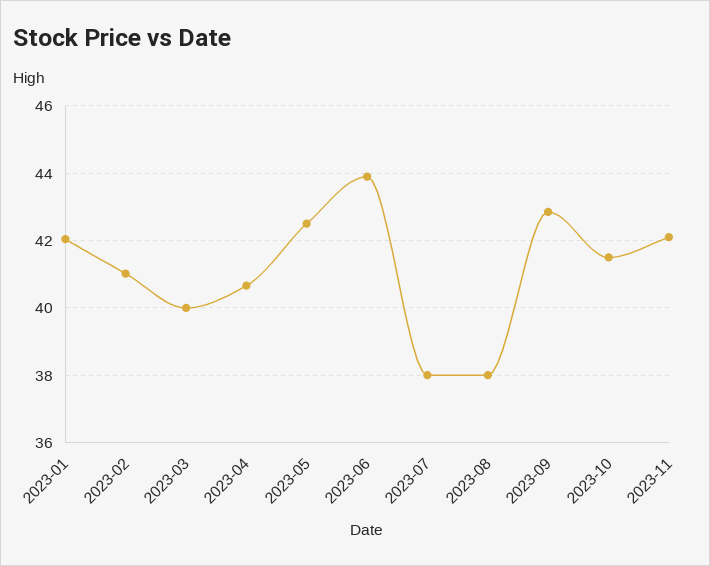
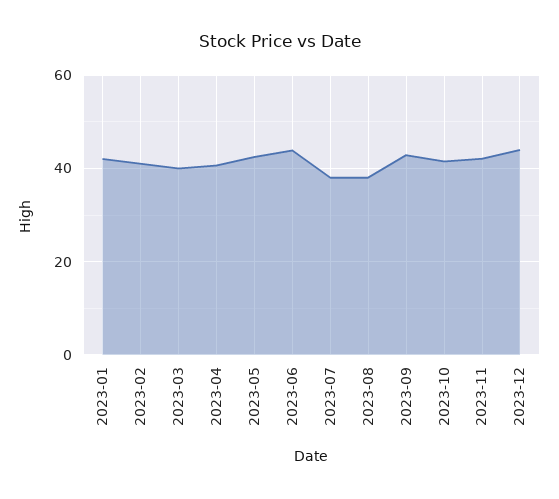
2023-12: none -> 44

